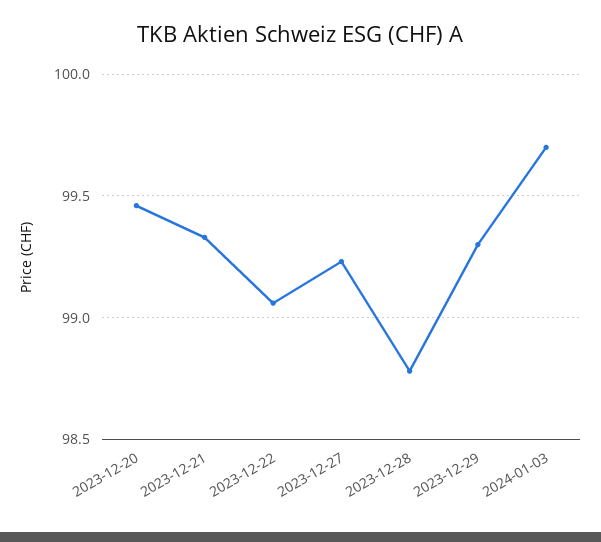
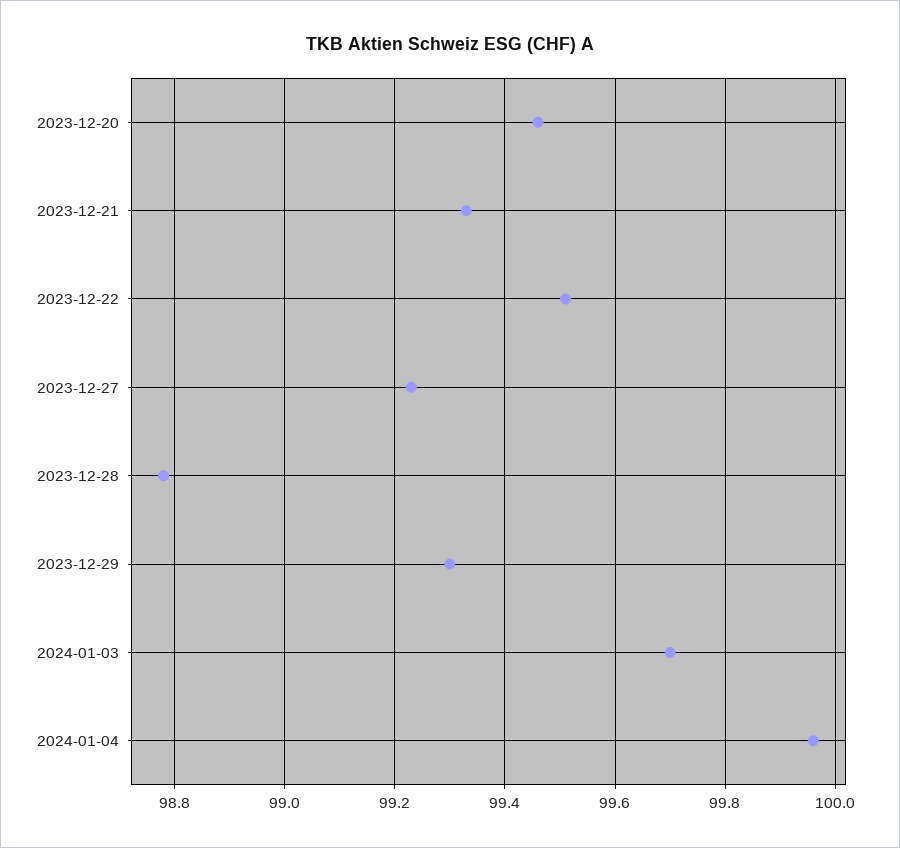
2023-12-22: 99.05 -> 99.5
2024-01-04: none -> 99.95

